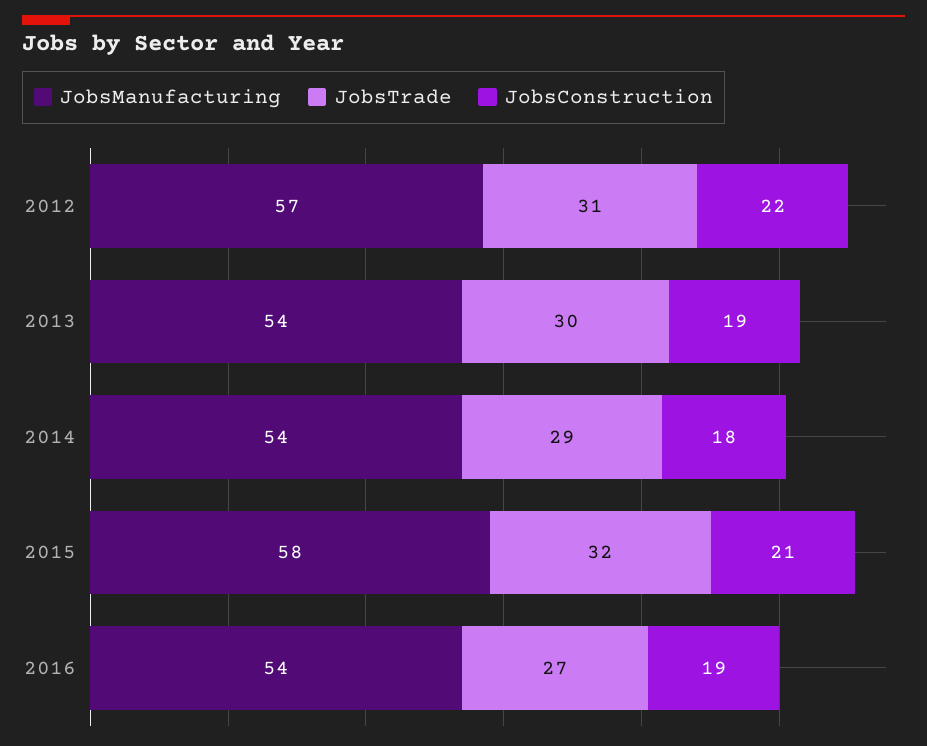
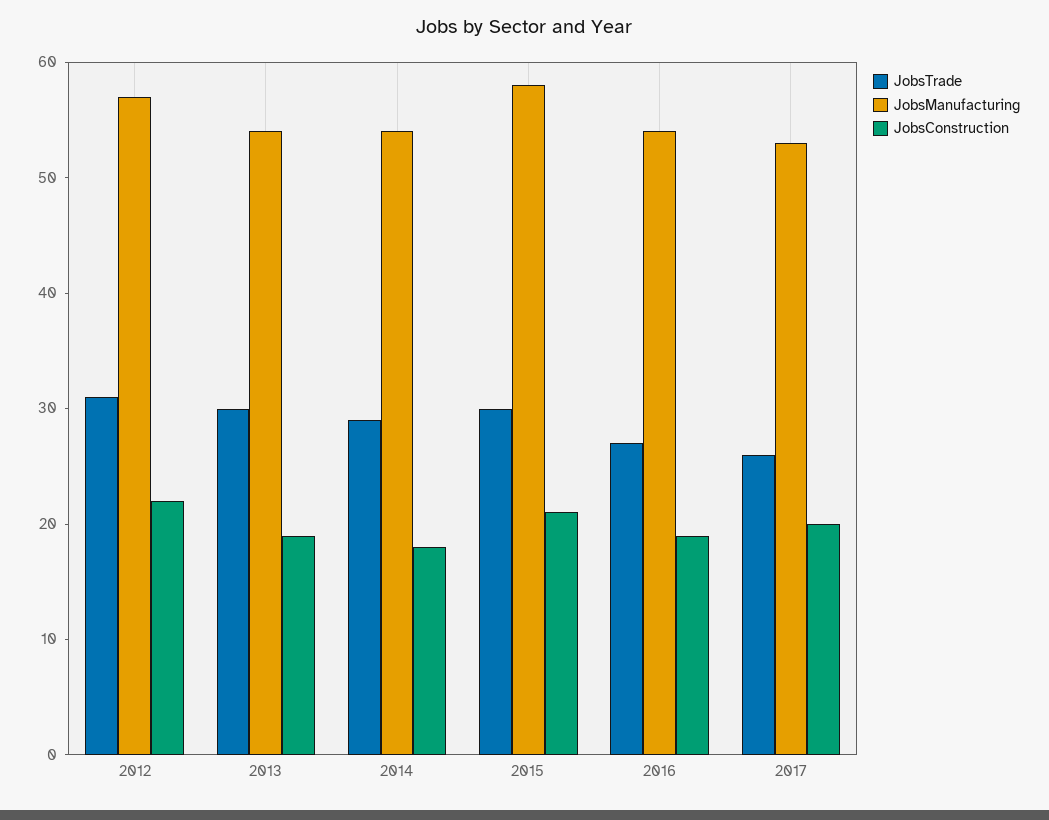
JobsTrade, 2015: 32 -> 30
JobsTrade, 2017: none -> 26
JobsManufacturing, 2017: none -> 53
JobsConstruction, 2017: none -> 20

